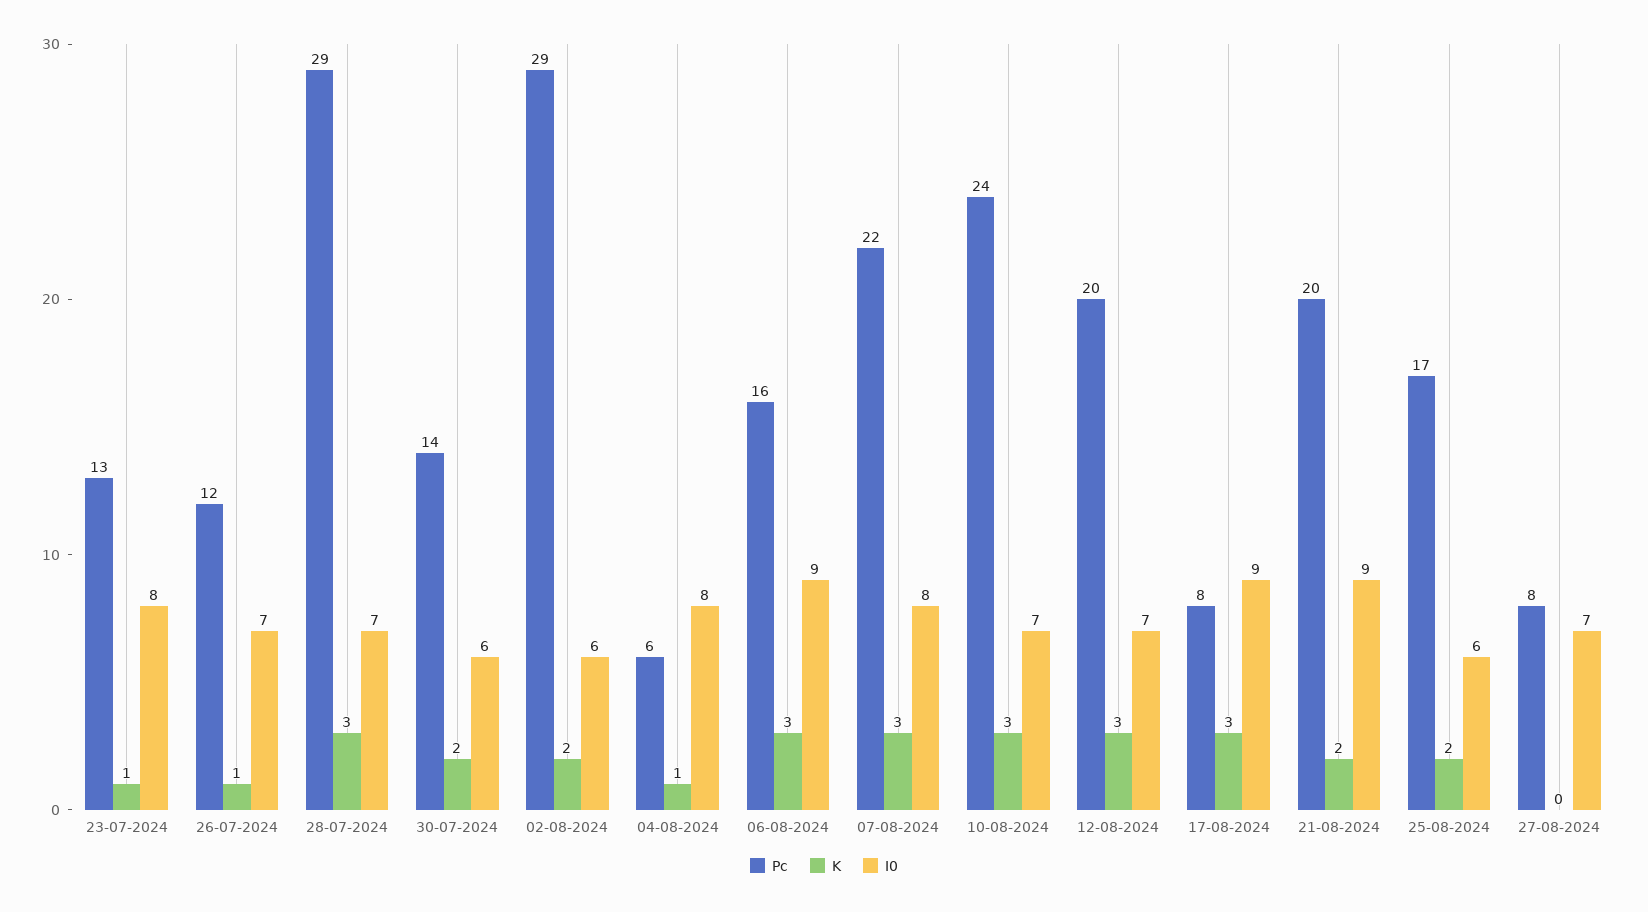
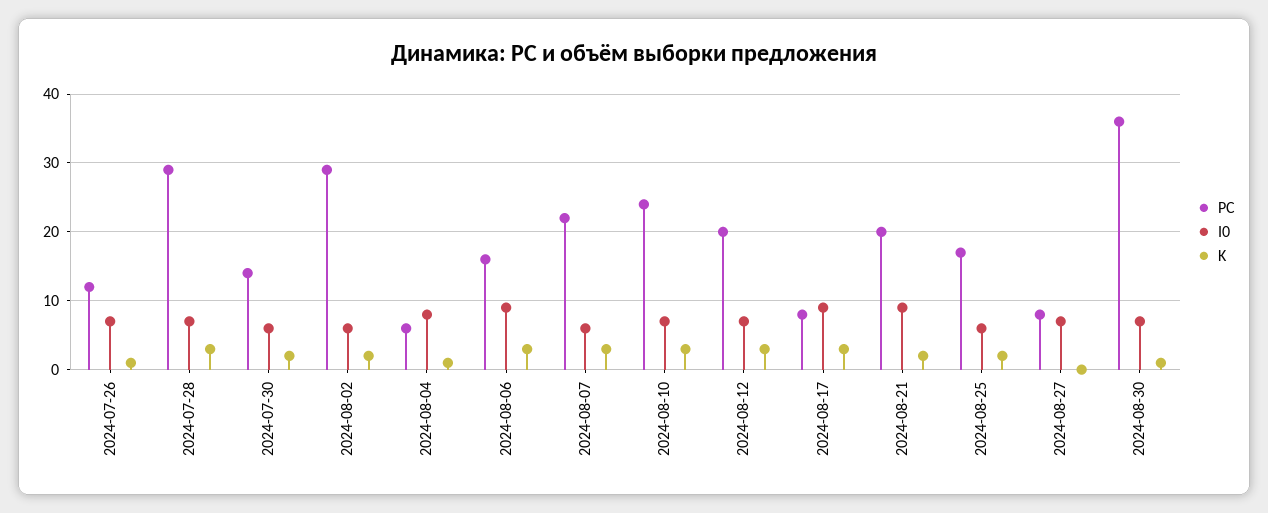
Pc, 23-07-2024: 13 -> none
K, 23-07-2024: 1 -> none
I0, 23-07-2024: 8 -> none
I0, 07-08-2024: 8 -> 6
Pc, 2024-08-30: none -> 36
I0, 2024-08-30: none -> 7
K, 2024-08-30: none -> 1

